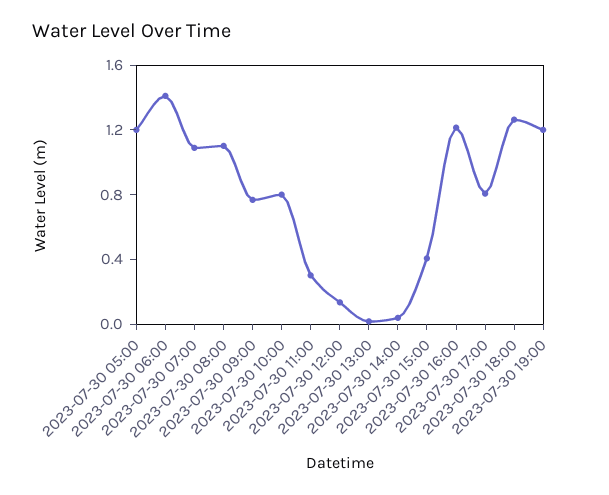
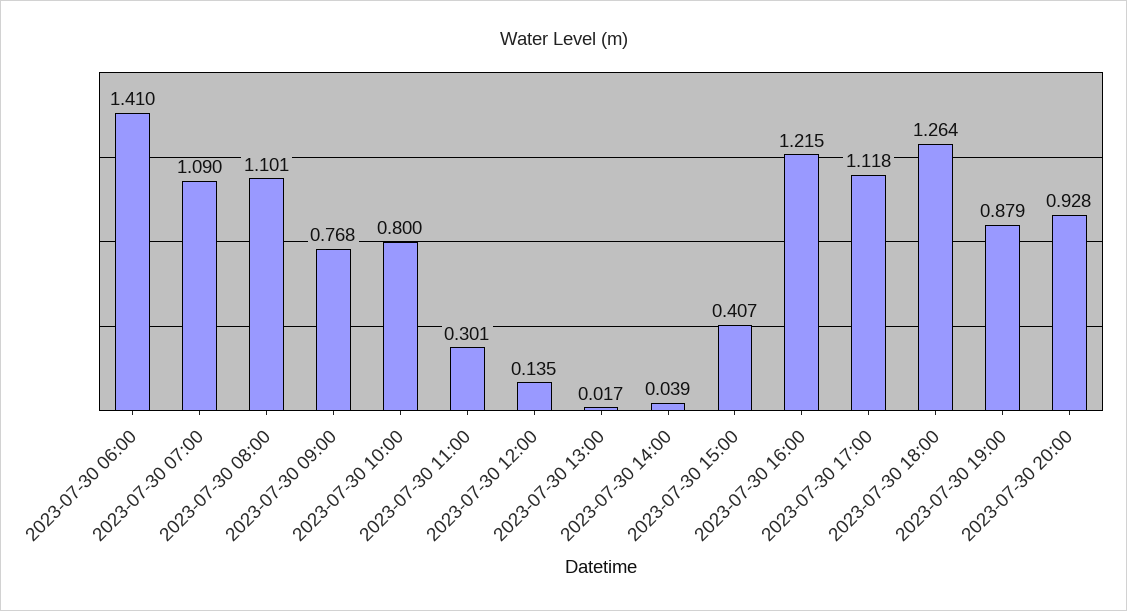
2023-07-30 05:00: 1.2 -> none
2023-07-30 17:00: 0.8 -> 1.118
2023-07-30 19:00: 1.2 -> 0.879
2023-07-30 20:00: none -> 0.928

